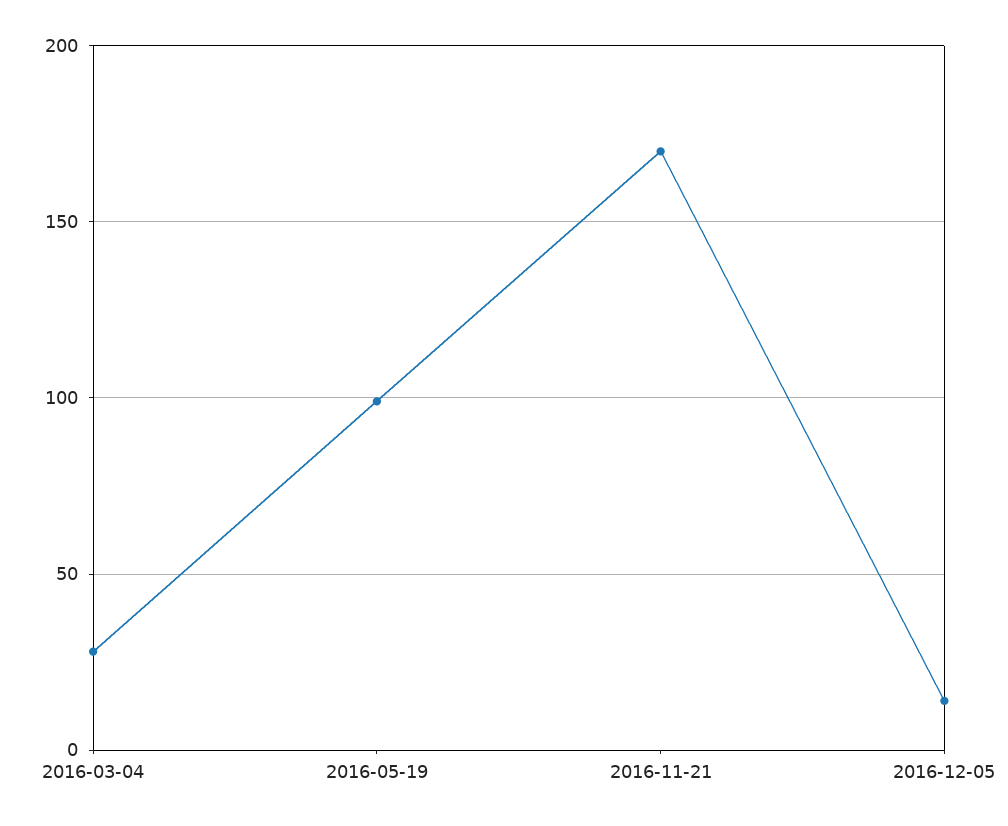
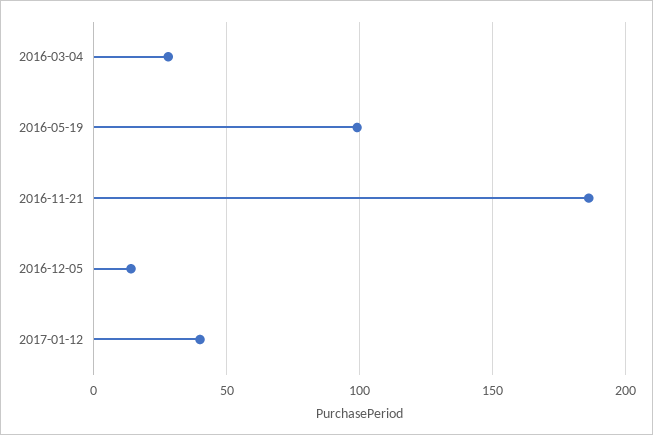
2016-11-21: 170 -> 185
2017-01-12: none -> 40

